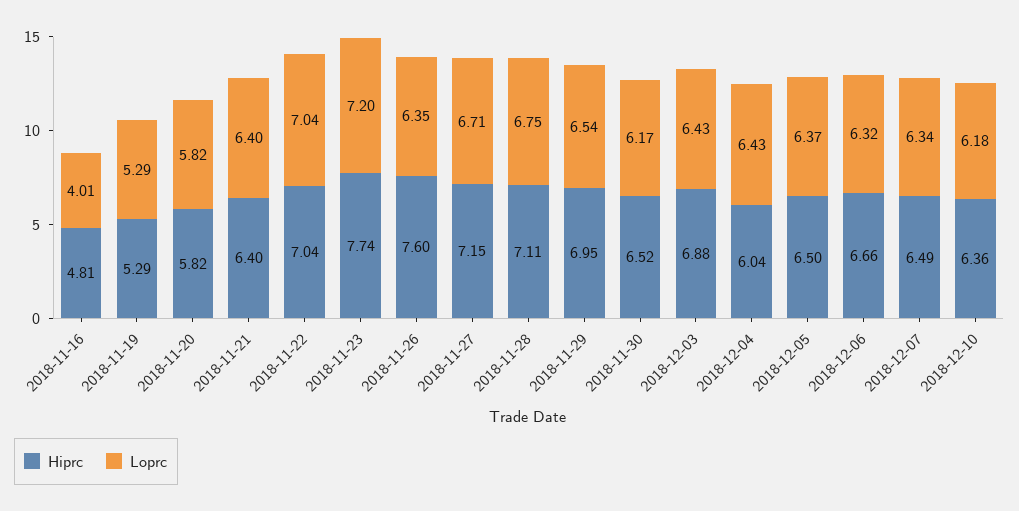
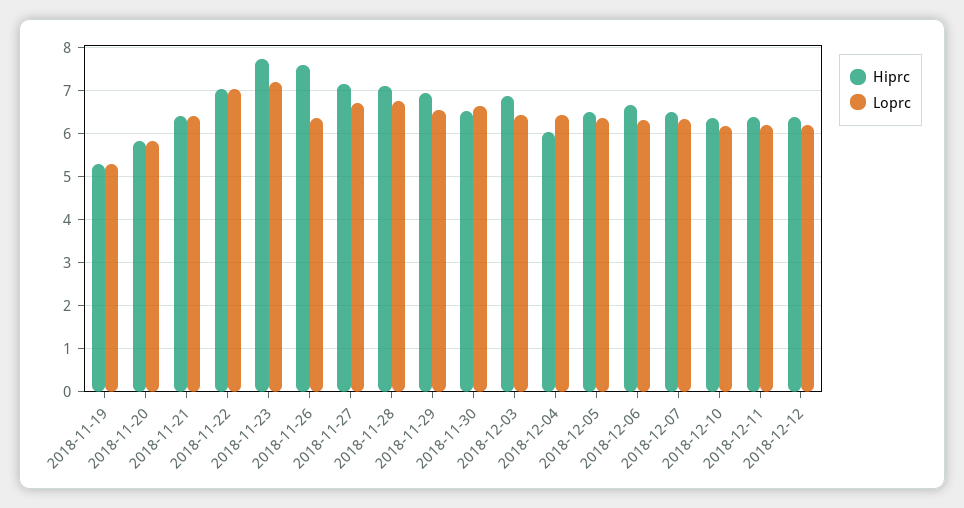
Hiprc, 2018-11-16: 4.81 -> none
Loprc, 2018-11-16: 4.01 -> none
Loprc, 2018-11-30: 6.17 -> 6.6
Hiprc, 2018-12-11: none -> 6.4
Loprc, 2018-12-11: none -> 6.2
Hiprc, 2018-12-12: none -> 6.4
Loprc, 2018-12-12: none -> 6.2

